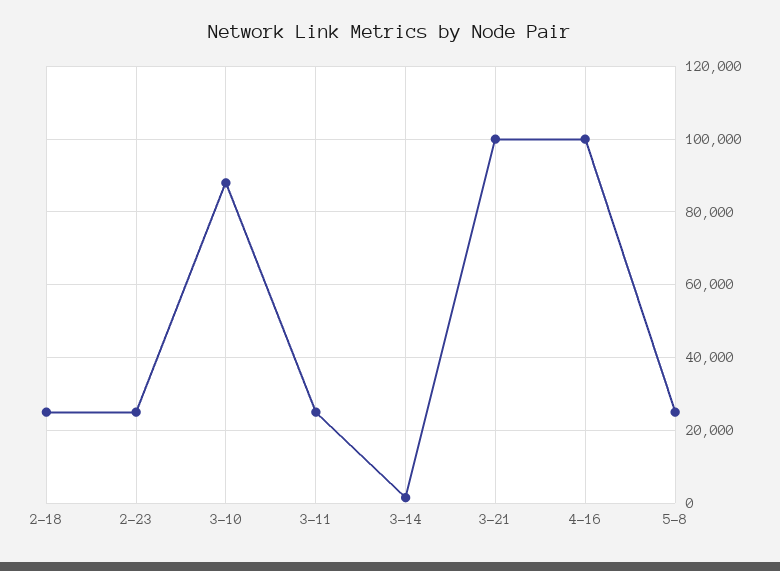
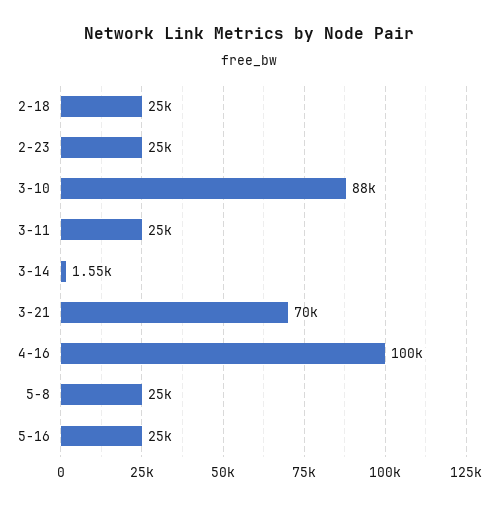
3-21: 100000 -> 70000
5-16: none -> 25000

